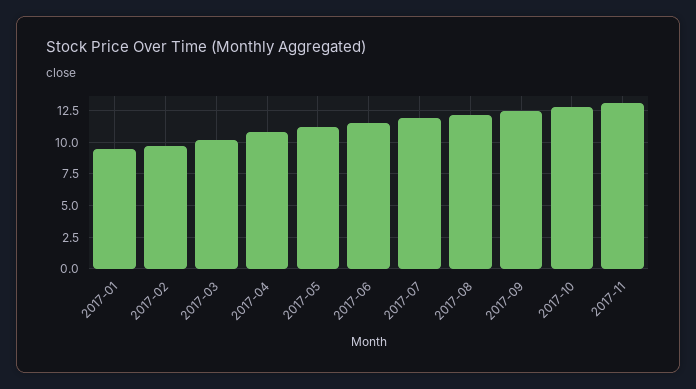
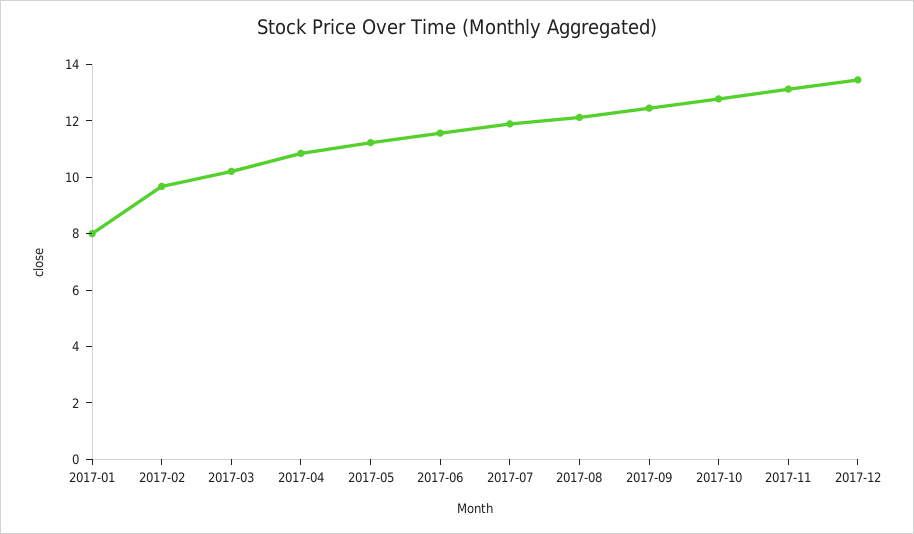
2017-01: 9.5 -> 8
2017-12: none -> 13.5

